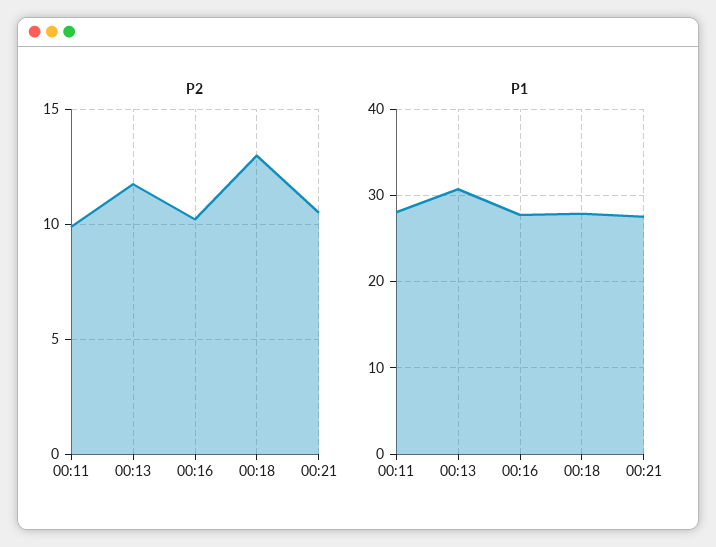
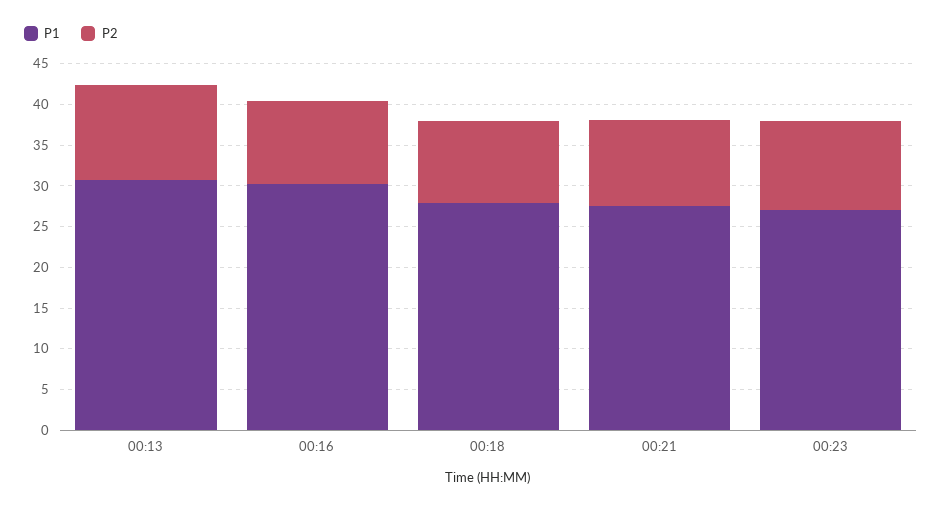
P2, 00:11: 10 -> none
P2, 00:18: 13 -> 10
P1, 00:11: 28 -> none
P1, 00:16: 28 -> 30
P1, 00:23: none -> 27
P2, 00:23: none -> 11

